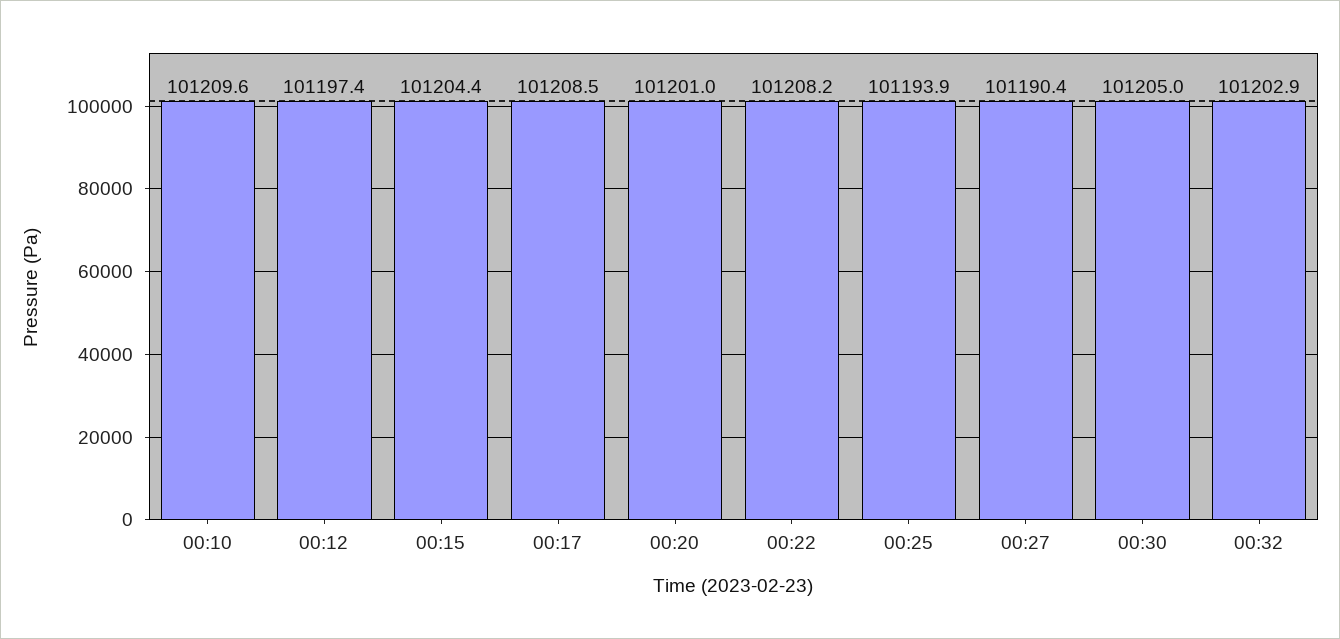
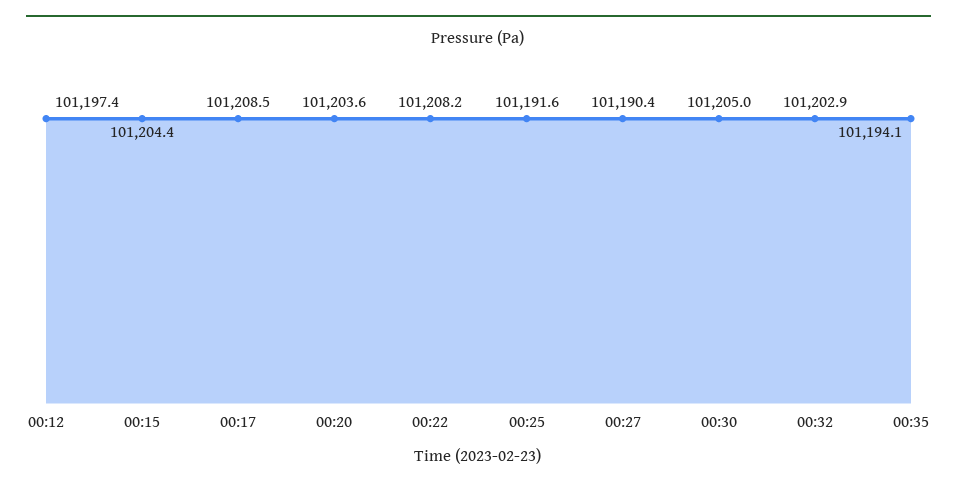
00:10: 101209.6 -> none
00:20: 101201 -> 101203.6
00:25: 101193.9 -> 101191.6
00:35: none -> 101194.1

